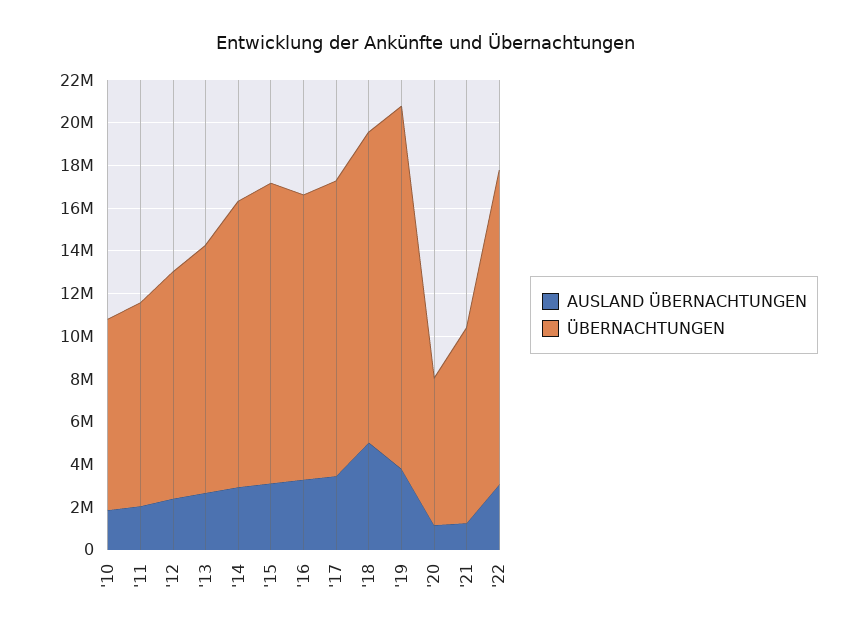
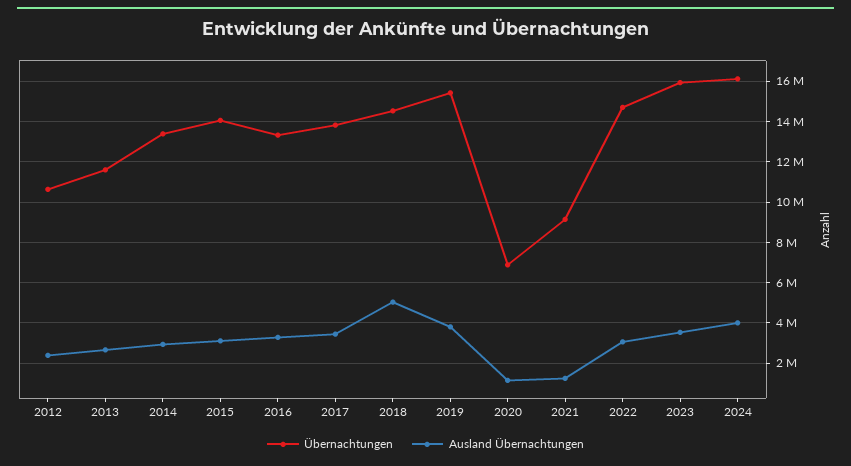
AUSLAND ÜBERNACHTUNGEN, '10: 2000000 -> none
ÜBERNACHTUNGEN, '10: 9000000 -> none
AUSLAND ÜBERNACHTUNGEN, '11: 2000000 -> none
ÜBERNACHTUNGEN, '11: 9500000 -> none
ÜBERNACHTUNGEN, '19: 17000000 -> 15500000
ÜBERNACHTUNGEN, 2023: none -> 16000000
AUSLAND ÜBERNACHTUNGEN, 2023: none -> 3500000
ÜBERNACHTUNGEN, 2024: none -> 16000000
AUSLAND ÜBERNACHTUNGEN, 2024: none -> 4000000

